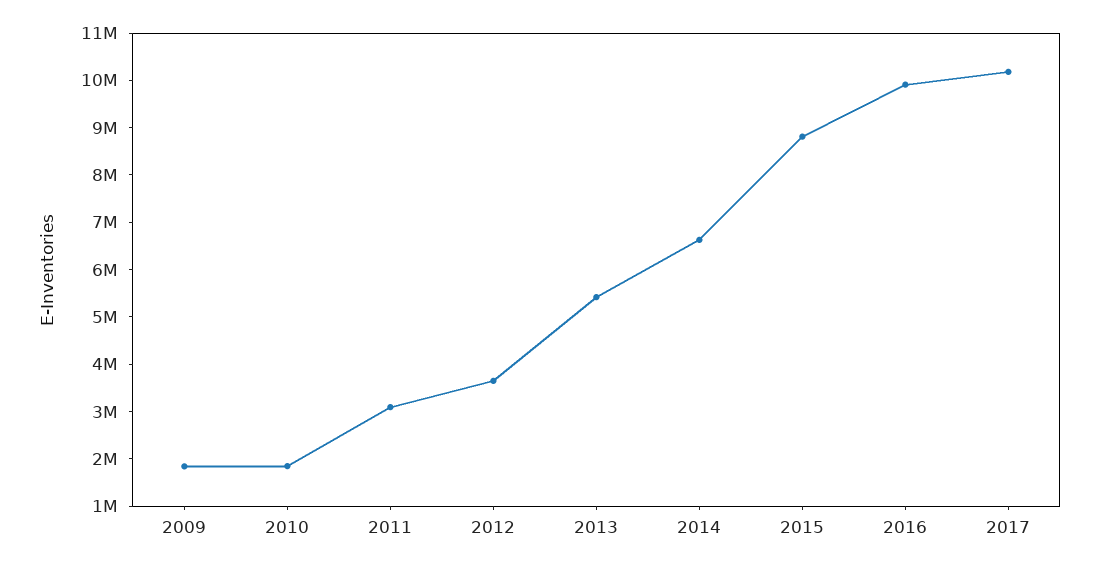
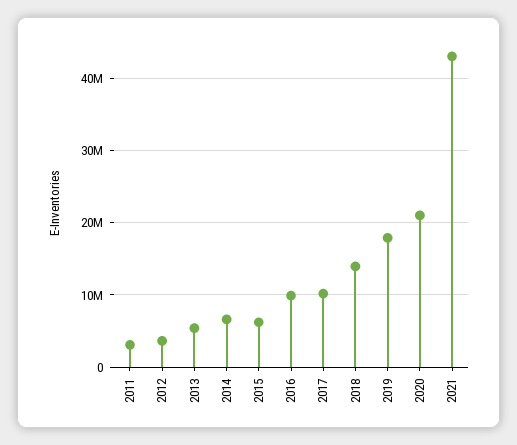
2009: 1800000 -> none
2010: 1800000 -> none
2015: 8800000 -> 6000000
2018: none -> 14000000
2019: none -> 18000000
2020: none -> 21000000
2021: none -> 43000000

